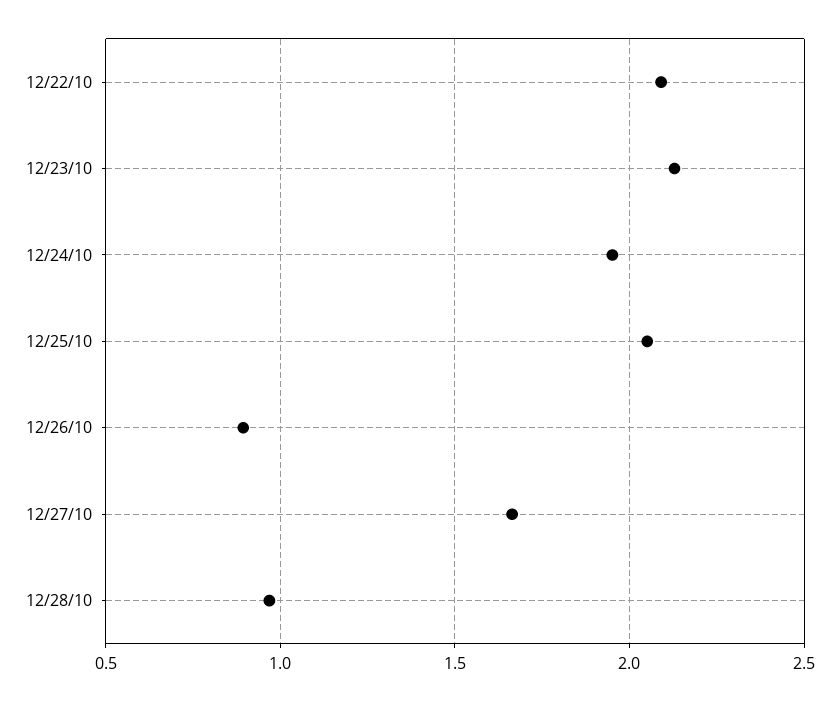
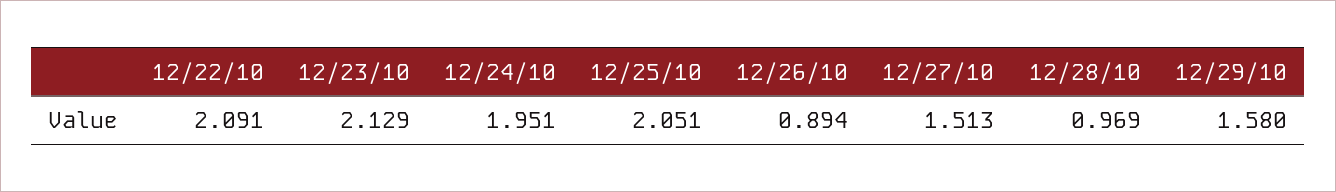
12/27/10: 1.65 -> 1.513
12/29/10: none -> 1.58

